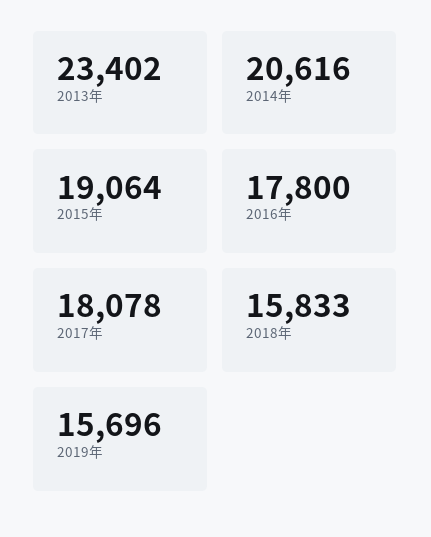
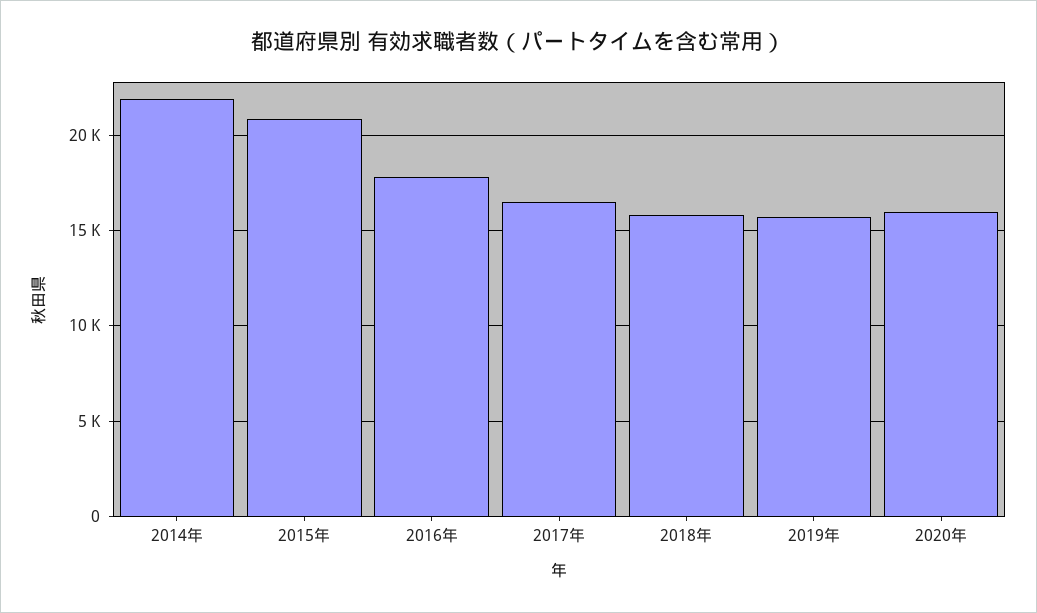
2013年: 23402 -> none
2014年: 20616 -> 22000
2015年: 19064 -> 21000
2017年: 18078 -> 16500
2020年: none -> 16000

